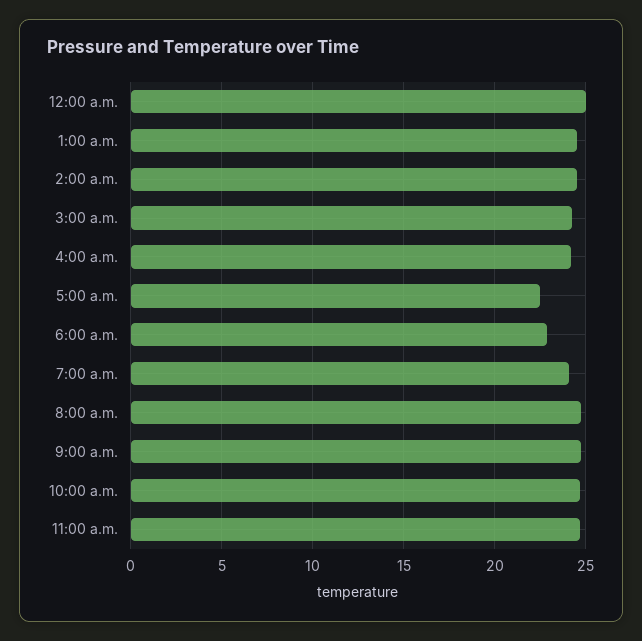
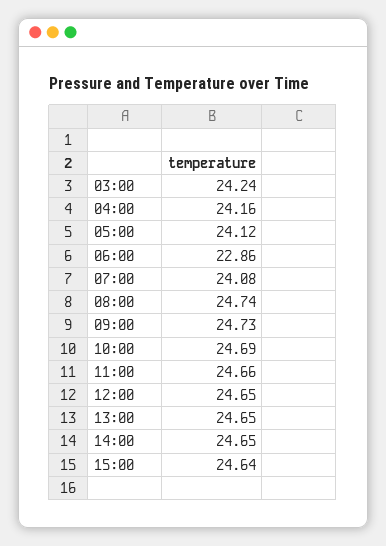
12:00 a.m.: 25 -> none
1:00 a.m.: 24.5 -> none
2:00 a.m.: 24.5 -> none
5:00 a.m.: 22.5 -> 24.12
12:00: none -> 24.65
13:00: none -> 24.65
14:00: none -> 24.65
15:00: none -> 24.64

